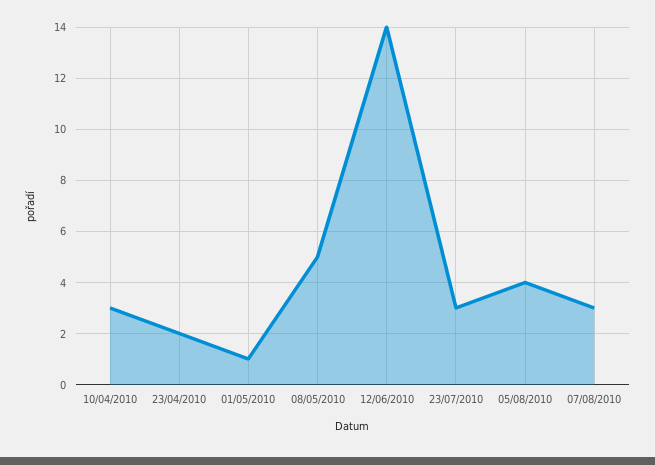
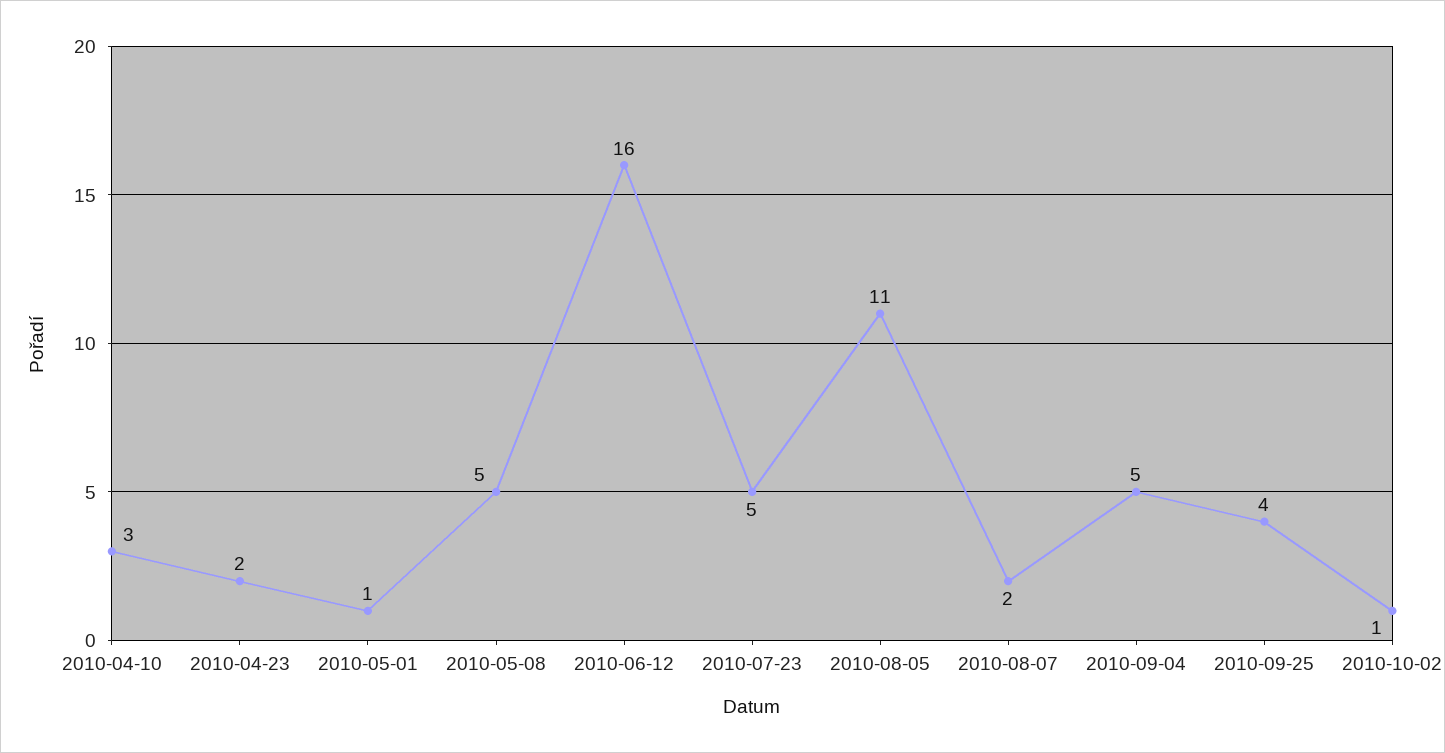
12/06/2010: 14 -> 16
23/07/2010: 3 -> 5
05/08/2010: 4 -> 11
07/08/2010: 3 -> 2
2010-09-04: none -> 5
2010-09-25: none -> 4
2010-10-02: none -> 1

